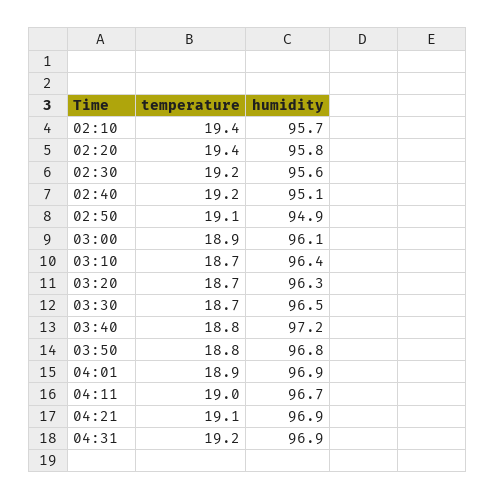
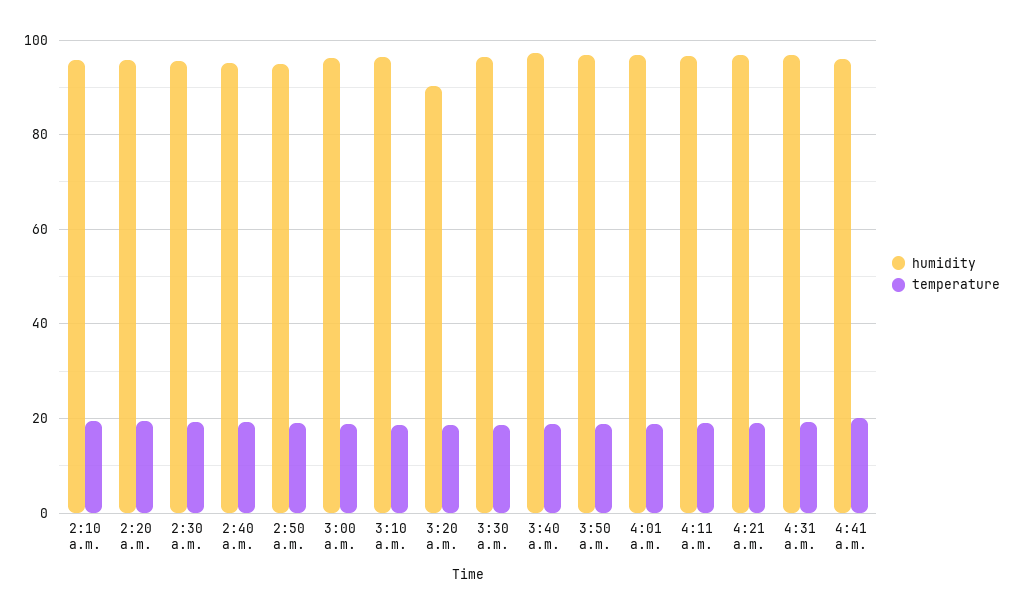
humidity, 03:20: 96.3 -> 90
humidity, 4:41 a.m.: none -> 96
temperature, 4:41 a.m.: none -> 20

